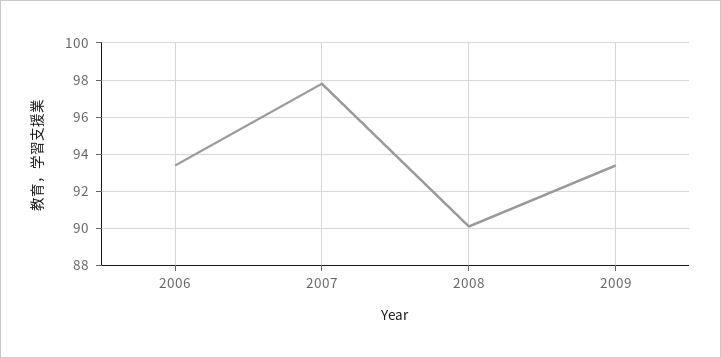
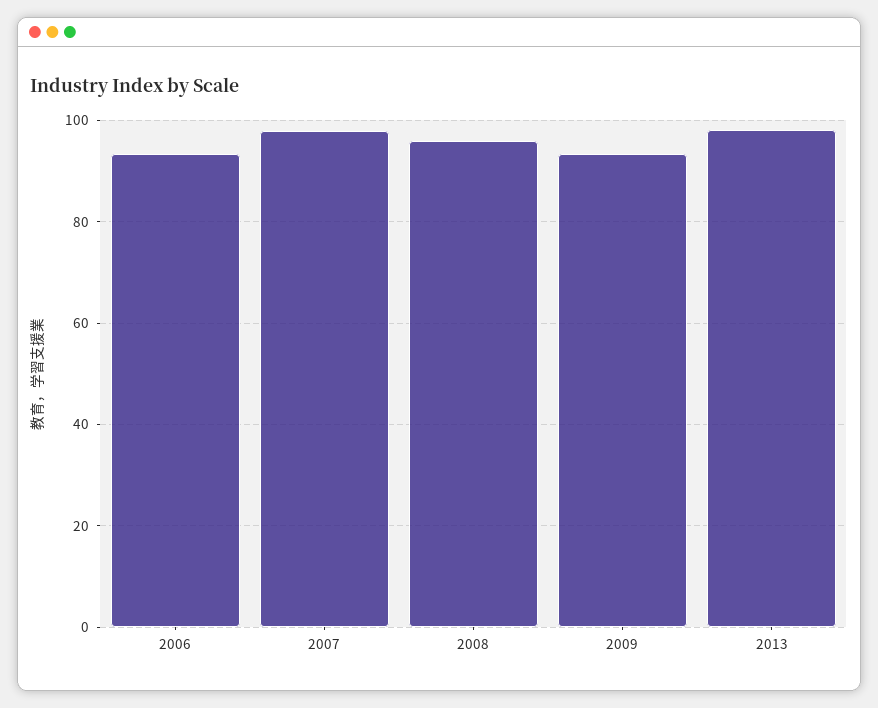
2008: 90 -> 96
2013: none -> 98

